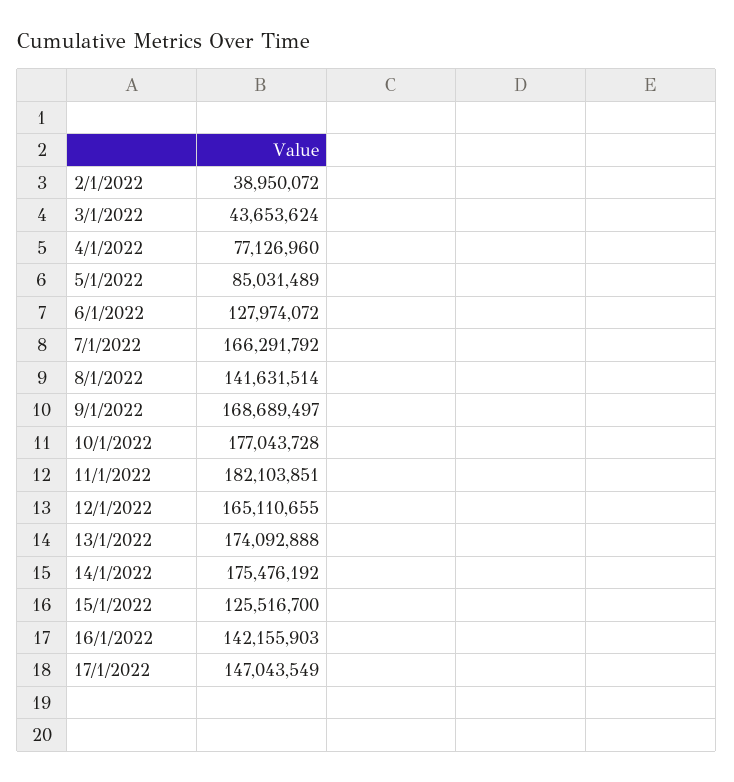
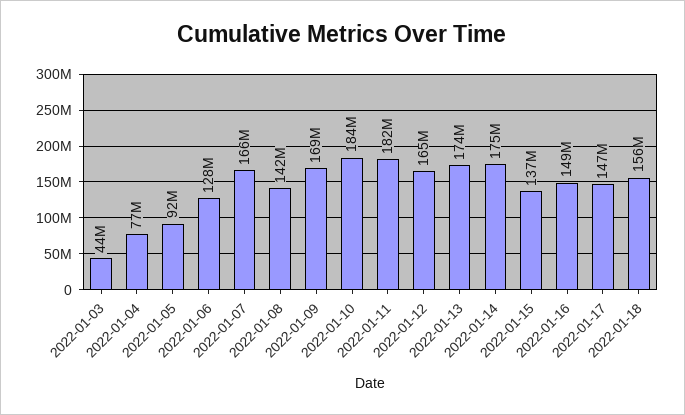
2/1/2022: 38950072 -> none
5/1/2022: 85031489 -> 92000000
10/1/2022: 177043728 -> 184000000
15/1/2022: 125516700 -> 137000000
16/1/2022: 142155903 -> 149000000
2022-01-18: none -> 156000000

